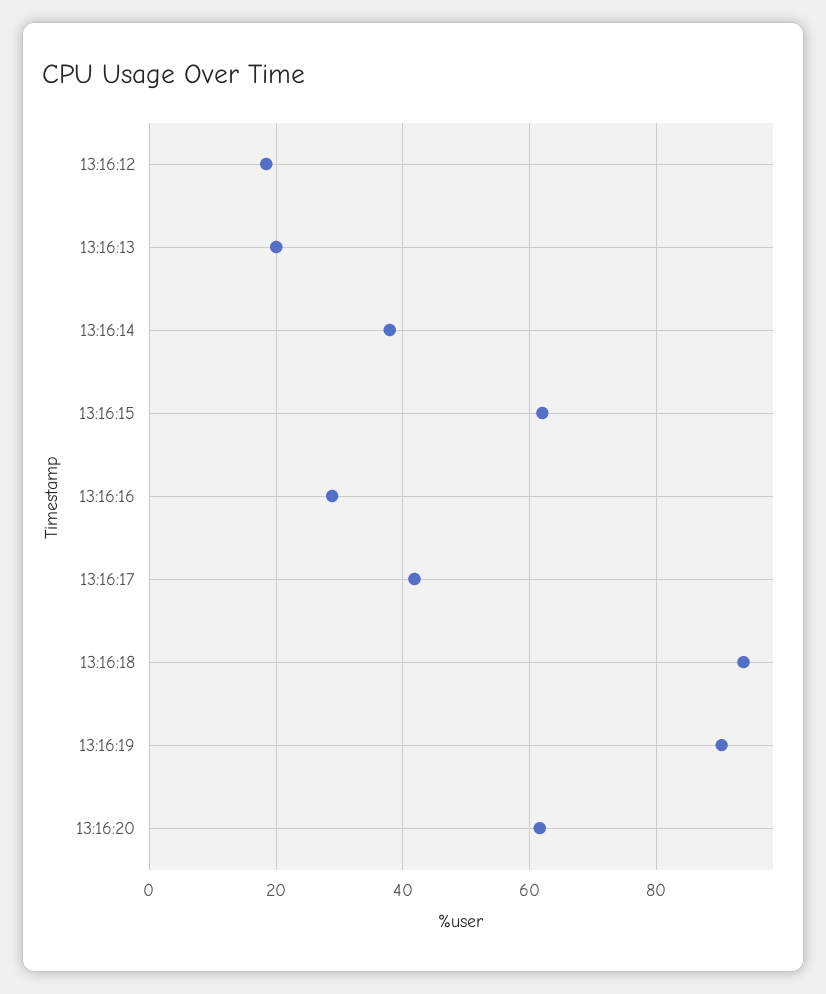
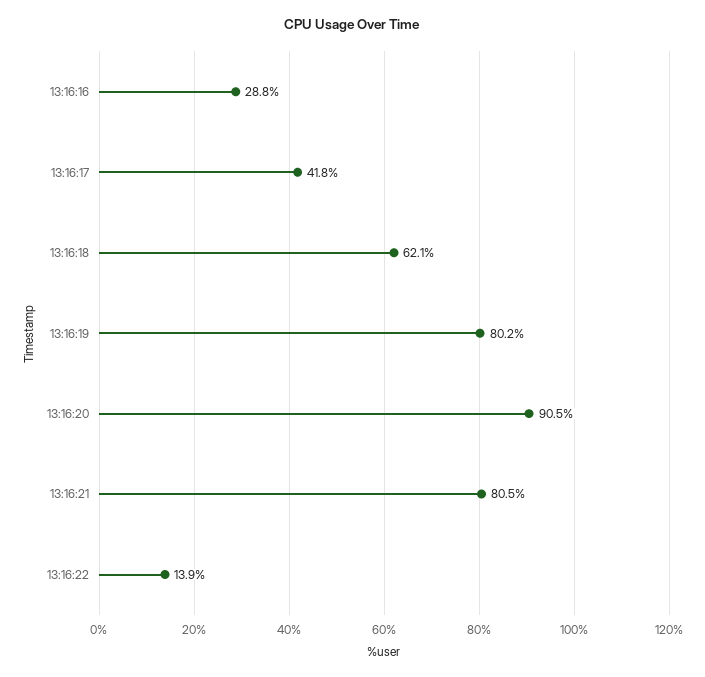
13:16:12: 18 -> none
13:16:13: 20 -> none
13:16:14: 38 -> none
13:16:15: 62 -> none
13:16:18: 94 -> 62.1
13:16:19: 90 -> 80.2
13:16:20: 62 -> 90.5
13:16:21: none -> 80.5
13:16:22: none -> 13.9

